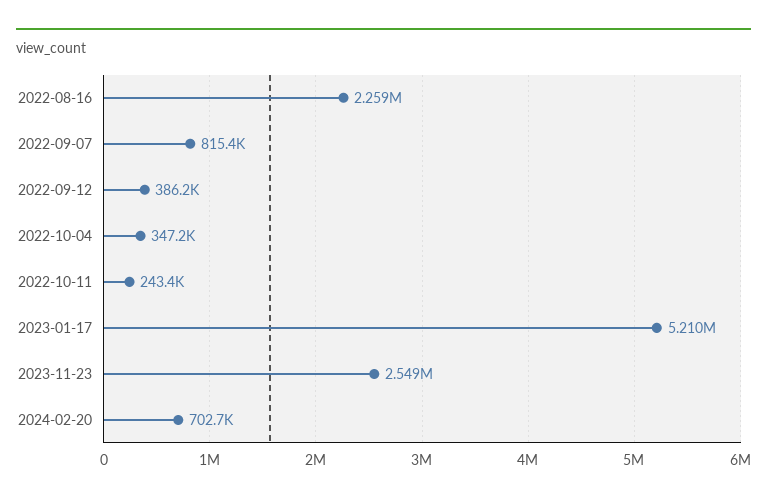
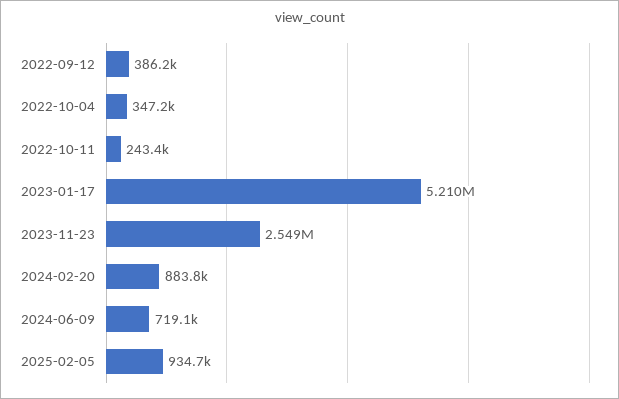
2022-08-16: 2259000 -> none
2022-09-07: 815400 -> none
2024-02-20: 702700 -> 883800
2024-06-09: none -> 719100
2025-02-05: none -> 934700

